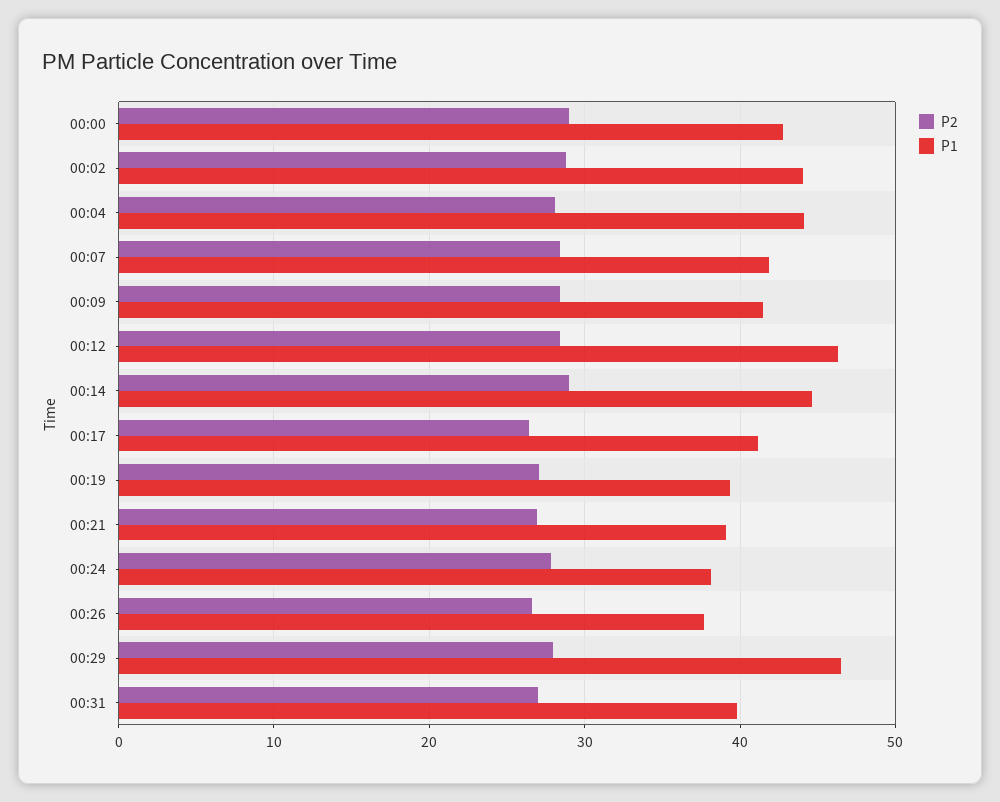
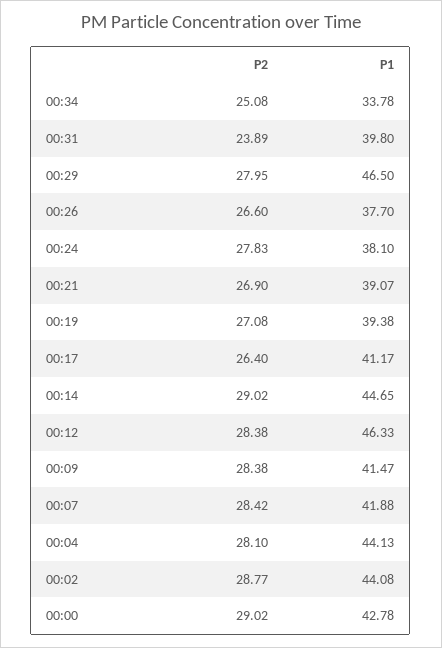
P2, 00:31: 27 -> 23.89
P2, 00:34: none -> 25.08
P1, 00:34: none -> 33.78

